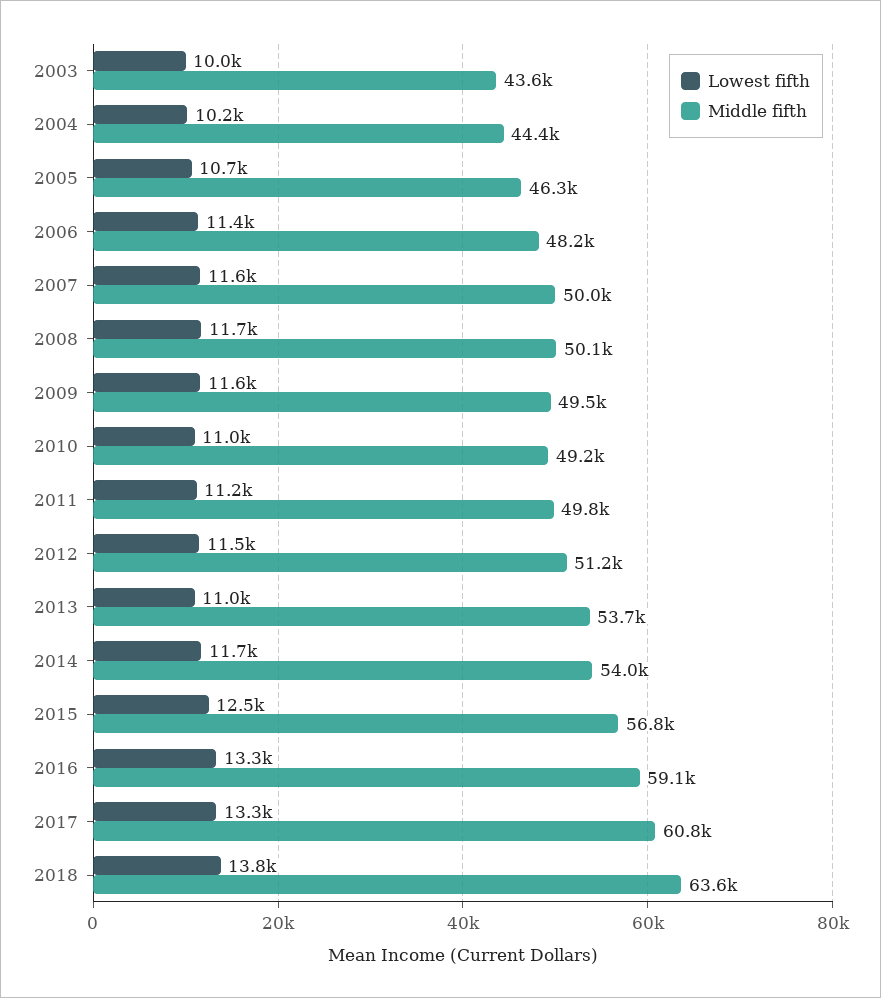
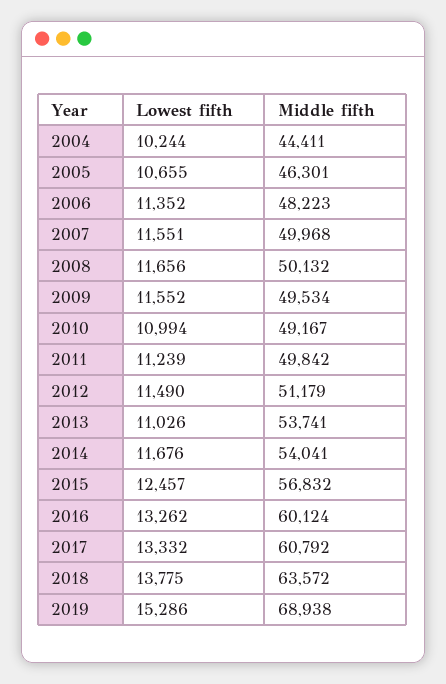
Lowest fifth, 2003: 10000 -> none
Middle fifth, 2003: 43600 -> none
Middle fifth, 2016: 59100 -> 60124
Lowest fifth, 2019: none -> 15286
Middle fifth, 2019: none -> 68938

